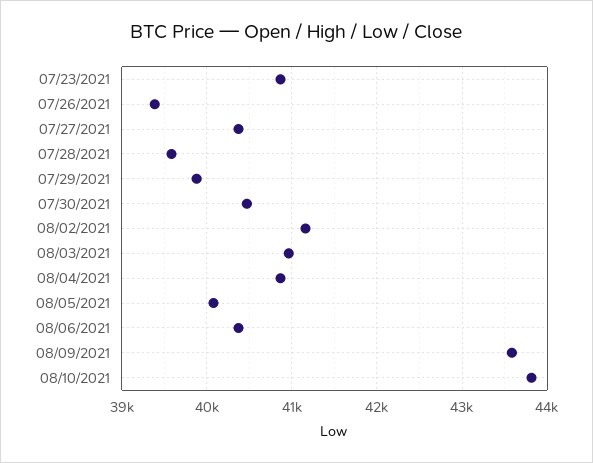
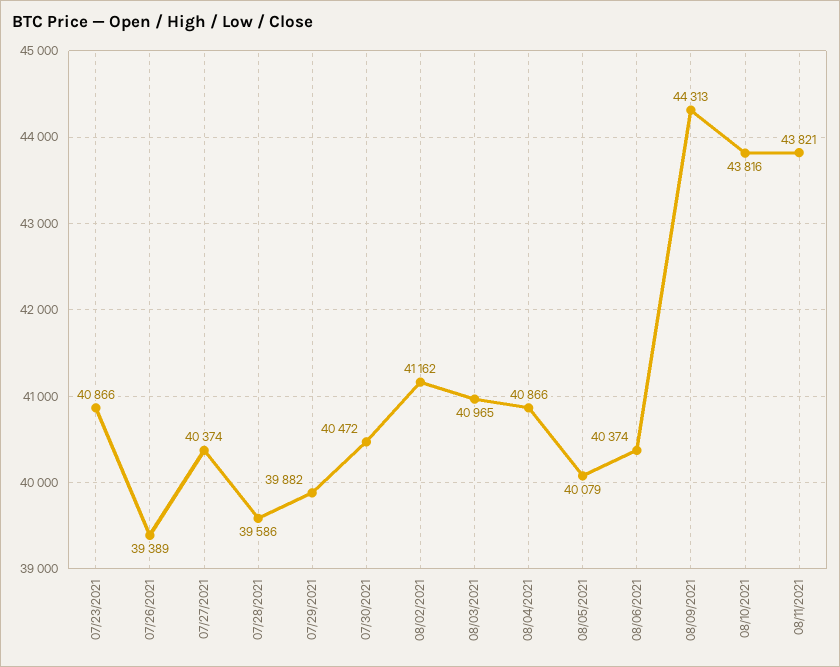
08/09/2021: 43600 -> 44313
08/11/2021: none -> 43821

